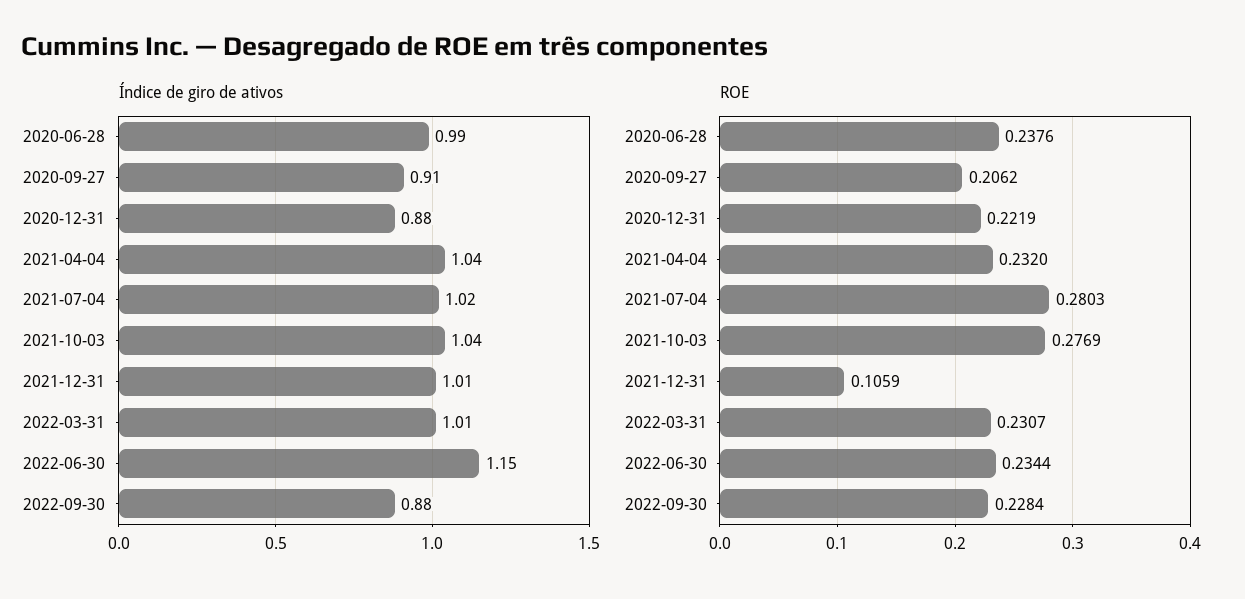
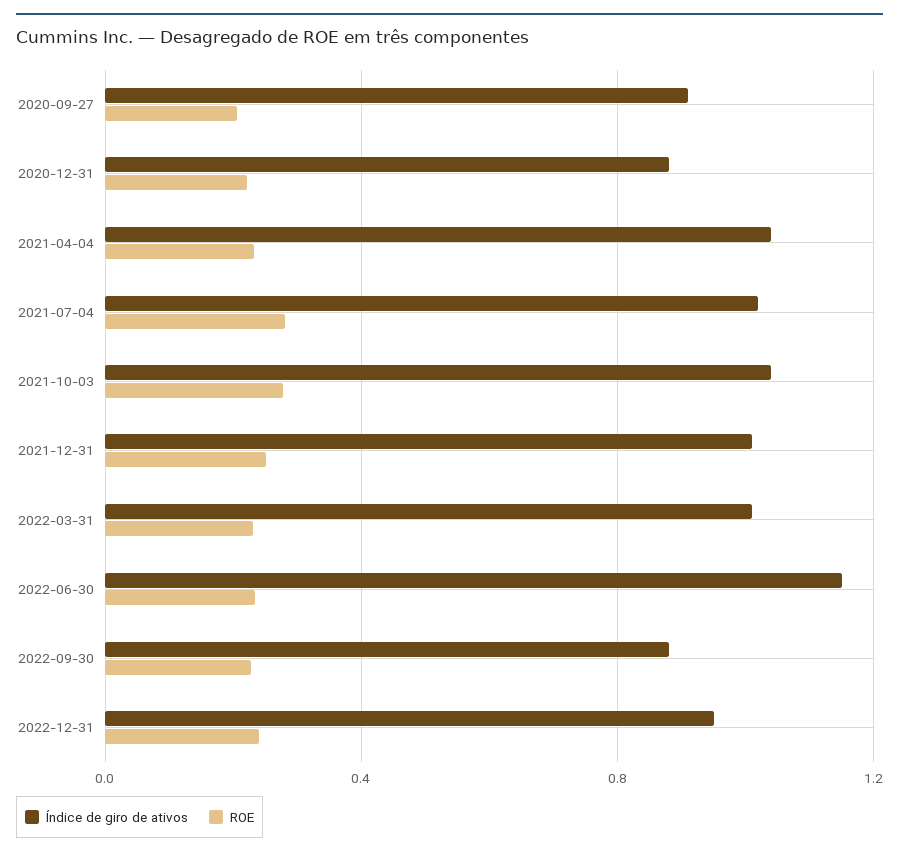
Índice de giro de ativos, 2020-06-28: 0.99 -> none
ROE, 2020-06-28: 0.2376 -> none
ROE, 2021-12-31: 0.1059 -> 0.25
Índice de giro de ativos, 2022-12-31: none -> 0.95
ROE, 2022-12-31: none -> 0.25

